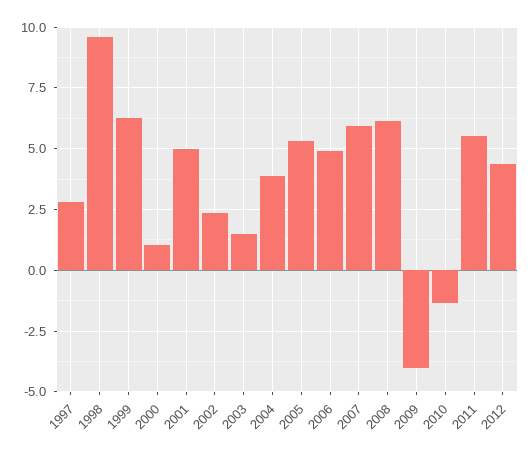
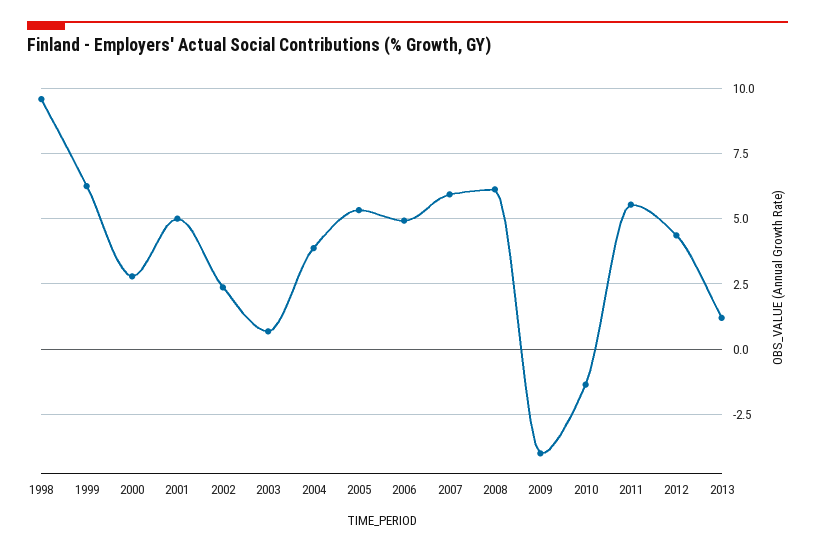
1997: 2.75 -> none
2000: 1 -> 2.75
2003: 1.5 -> 0.75
2013: none -> 1.25

